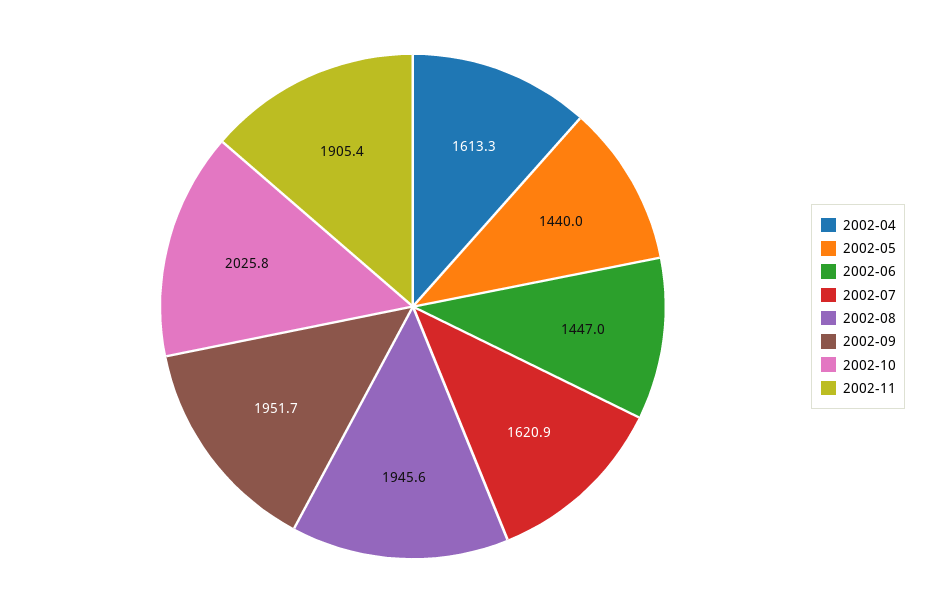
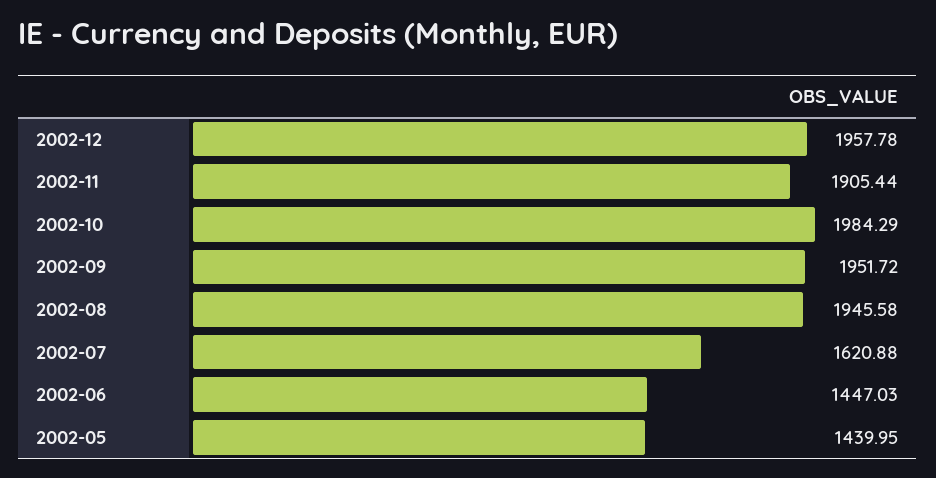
2002-04: 1613.3 -> none
2002-10: 2025.8 -> 1984.29
2002-12: none -> 1957.78

